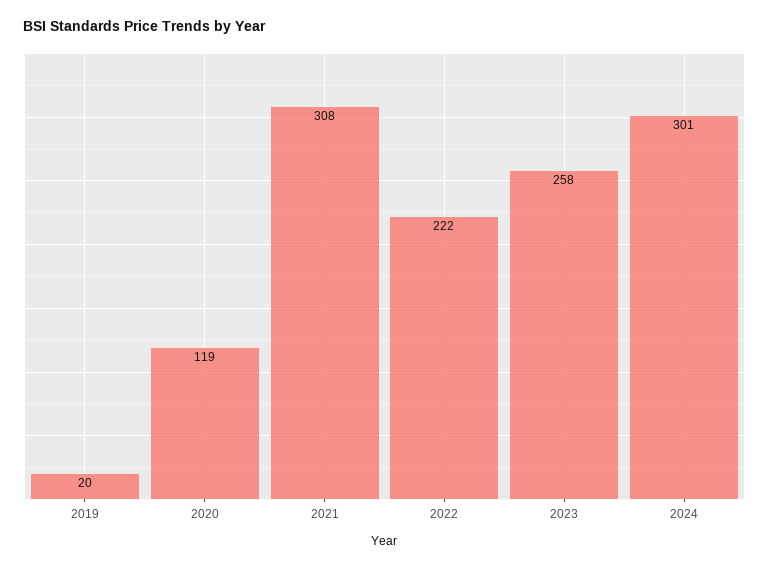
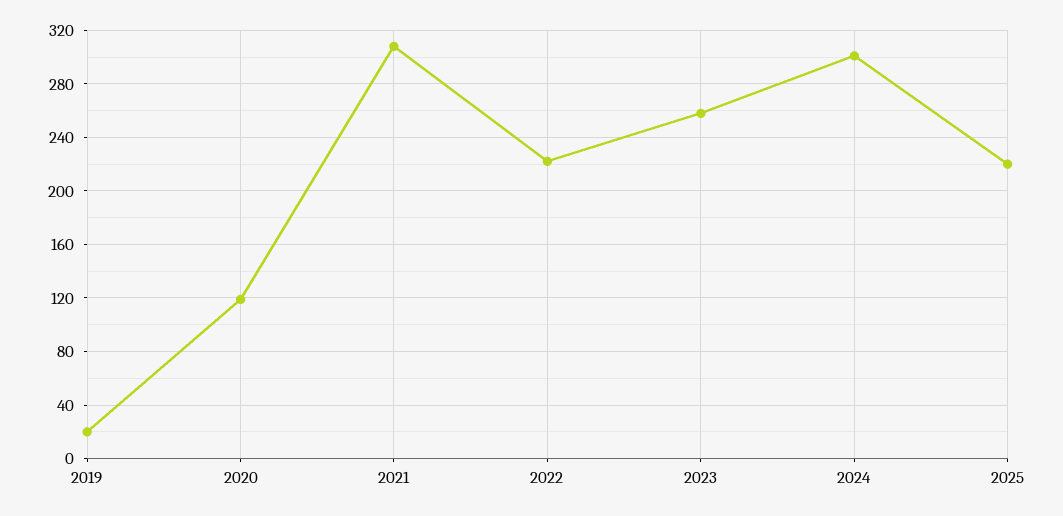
2025: none -> 220

